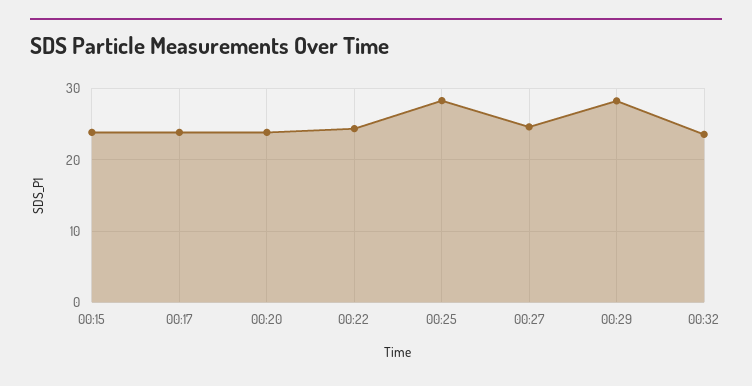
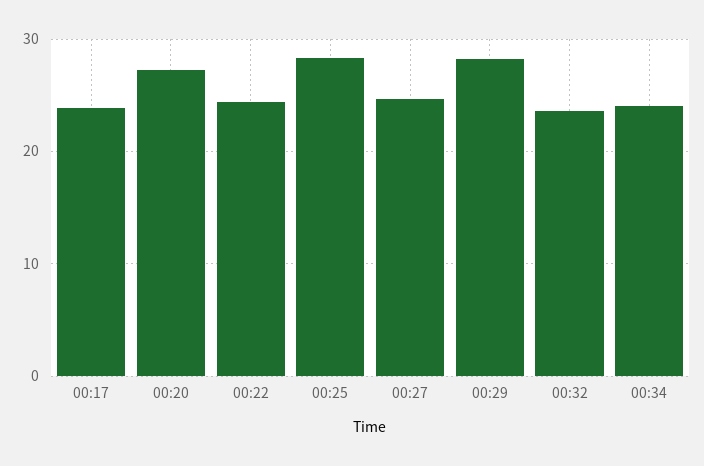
00:15: 24 -> none
00:20: 24 -> 27
00:34: none -> 24

